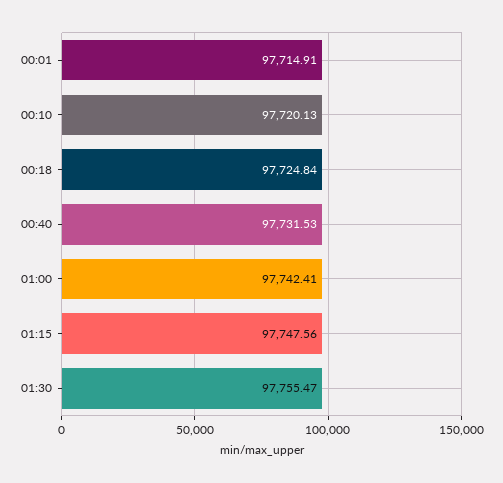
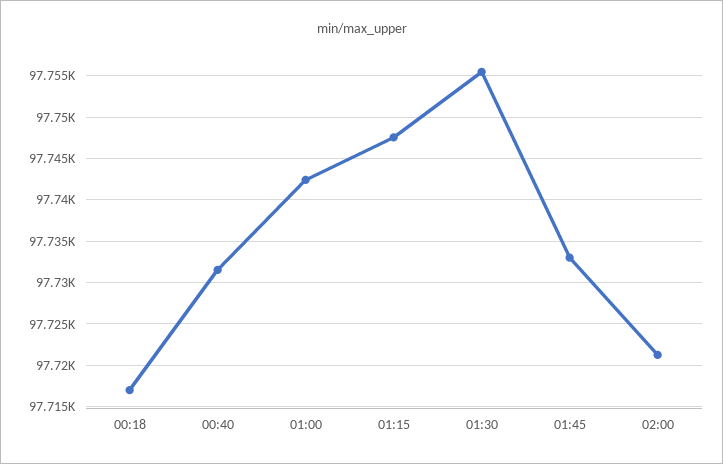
00:01: 97714.91 -> none
00:10: 97720.13 -> none
00:18: 97724.84 -> 97717
01:45: none -> 97733
02:00: none -> 97721

